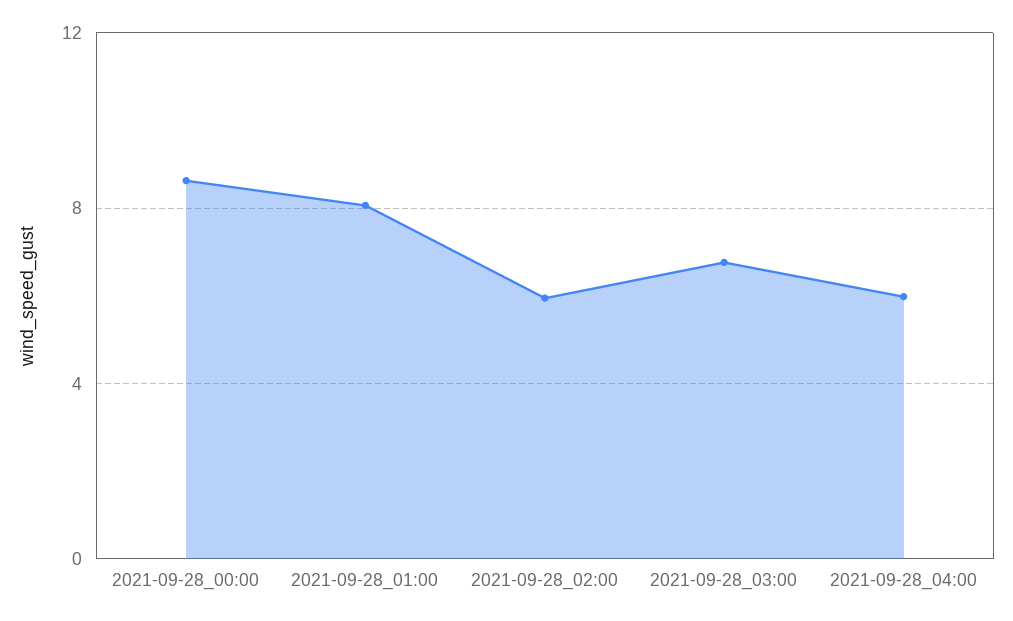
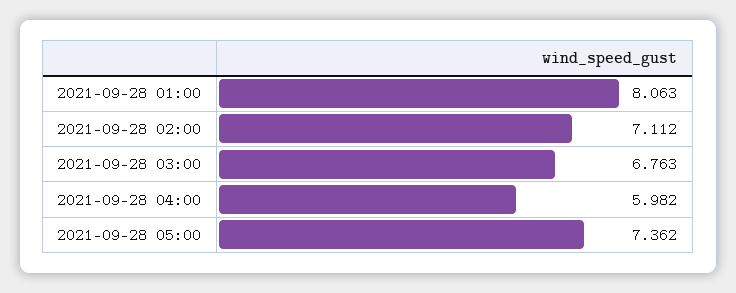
2021-09-28_00:00: 8.5 -> none
2021-09-28_02:00: 6 -> 7.112
2021-09-28 05:00: none -> 7.362

